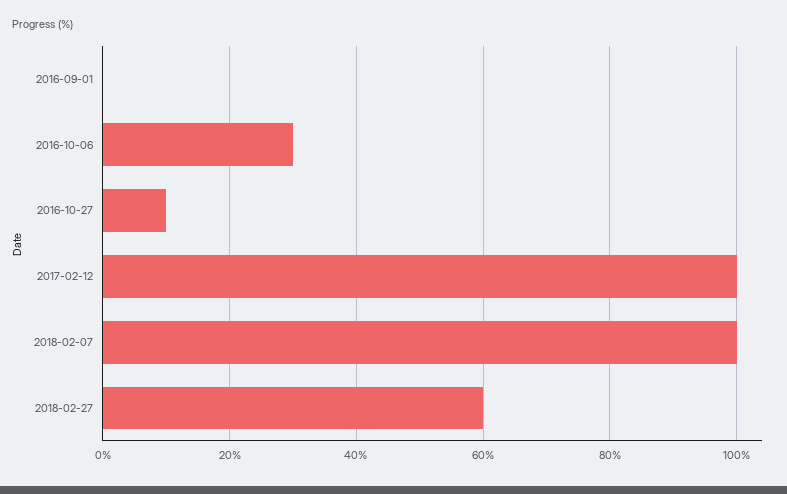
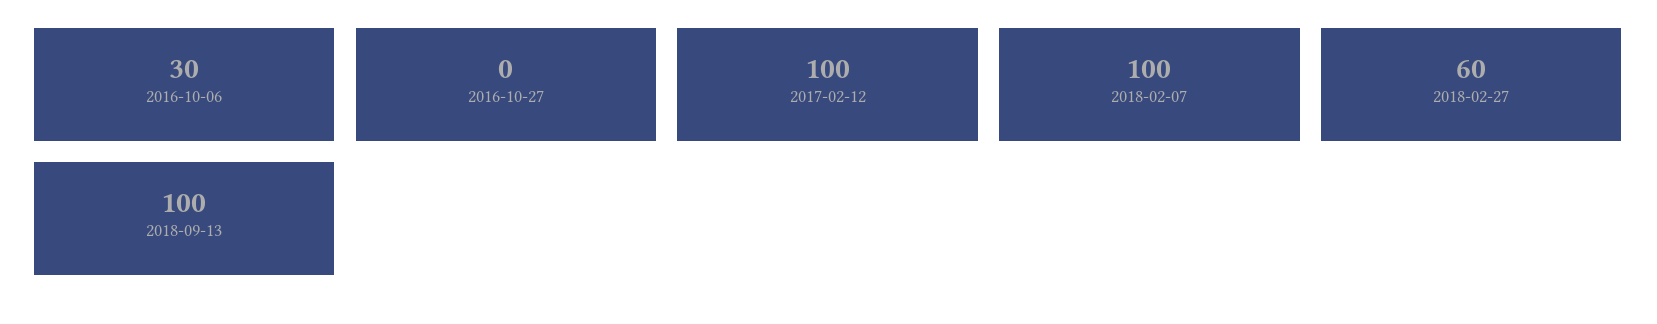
2016-09-01: 0 -> none
2016-10-27: 10 -> 0
2018-09-13: none -> 100

